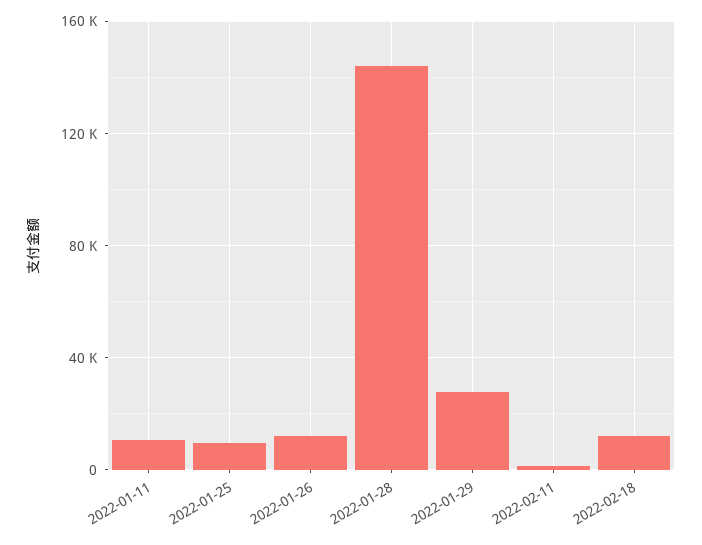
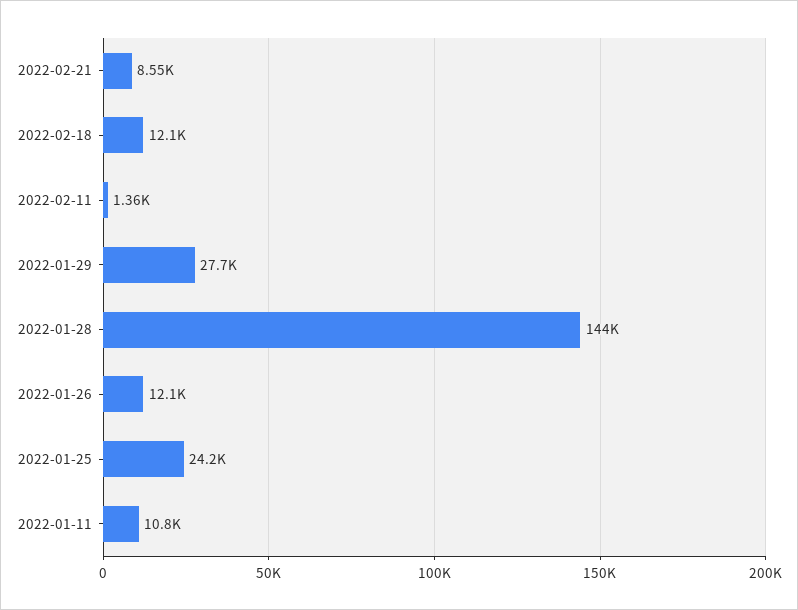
2022-01-25: 10000 -> 24200
2022-02-21: none -> 8550

